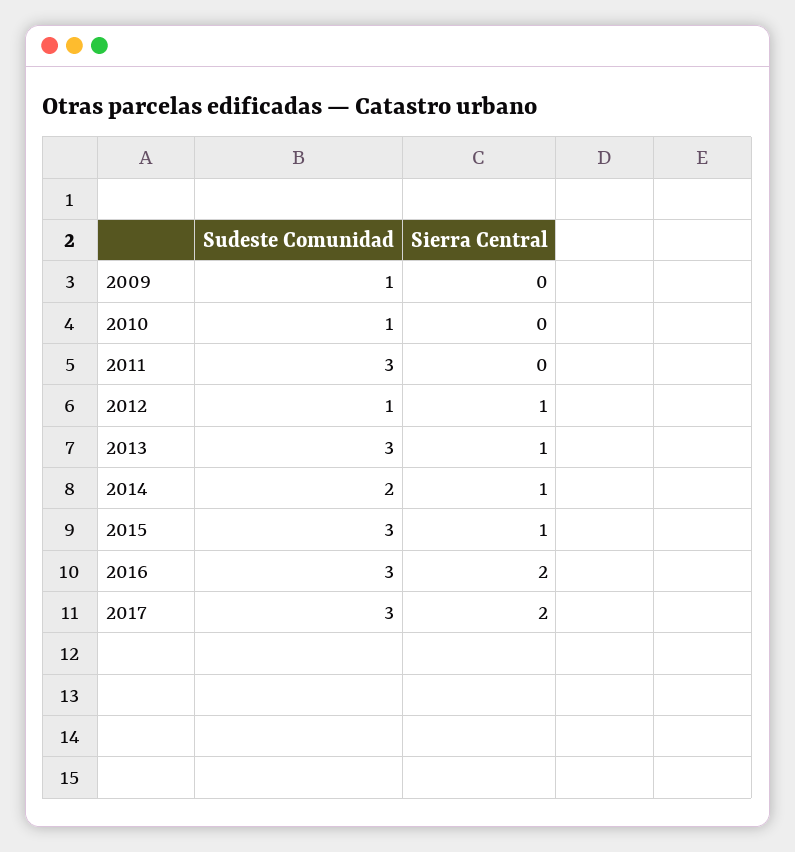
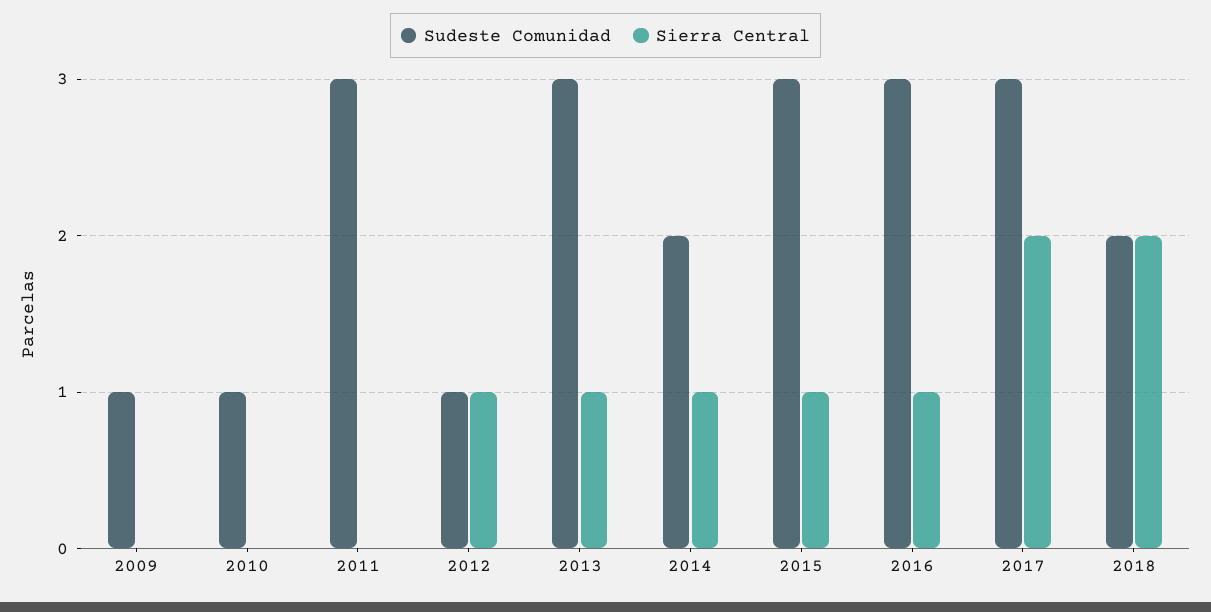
Sierra Central, 2016: 2 -> 1
Sudeste Comunidad, 2018: none -> 2
Sierra Central, 2018: none -> 2

